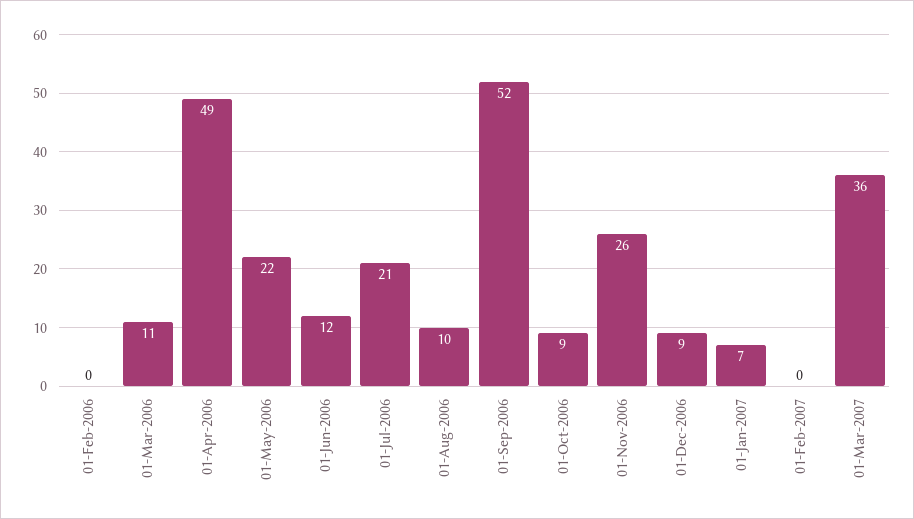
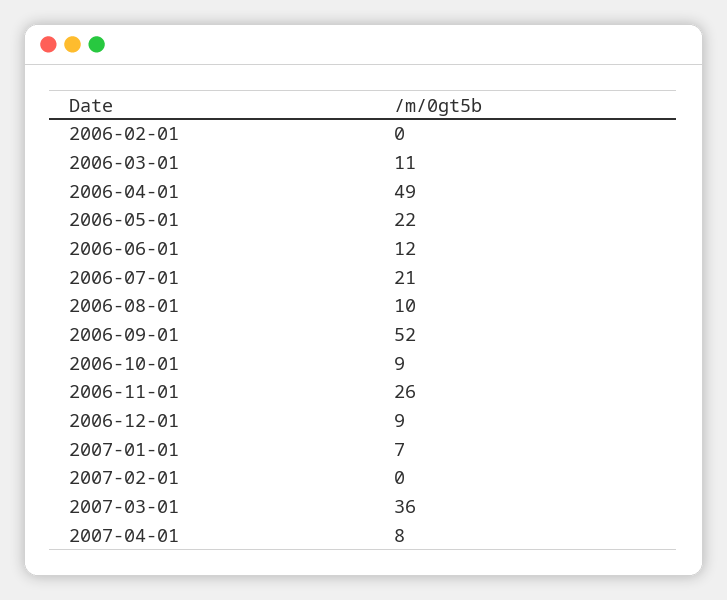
2007-04-01: none -> 8

